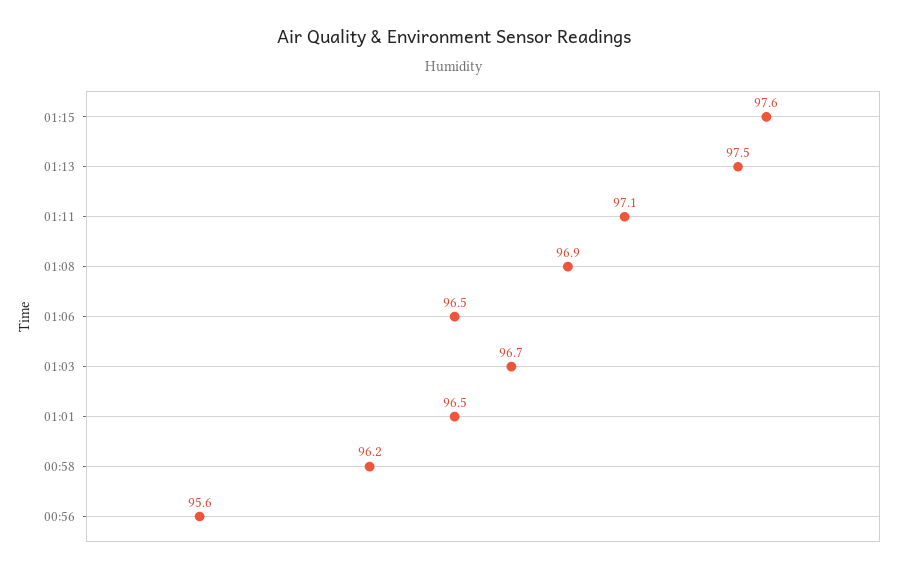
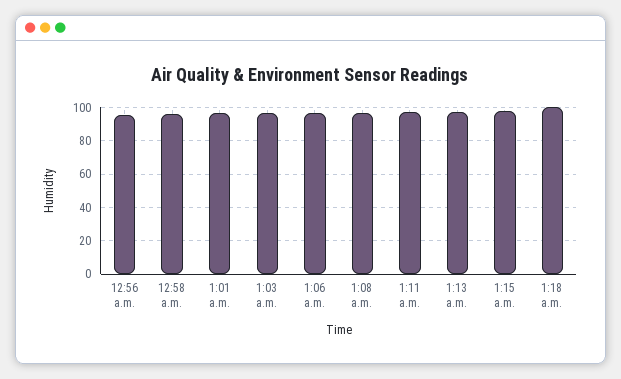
1:18 a.m.: none -> 100

